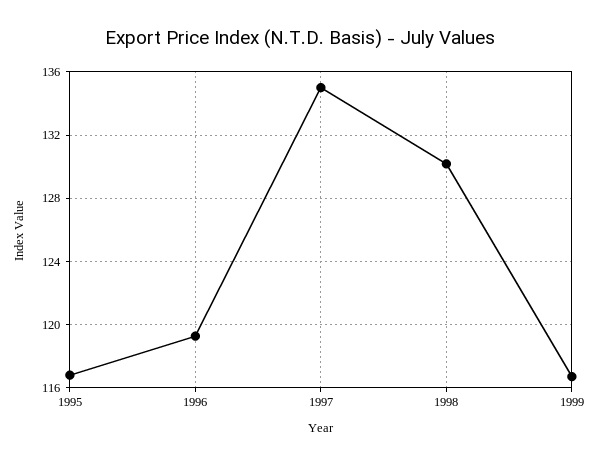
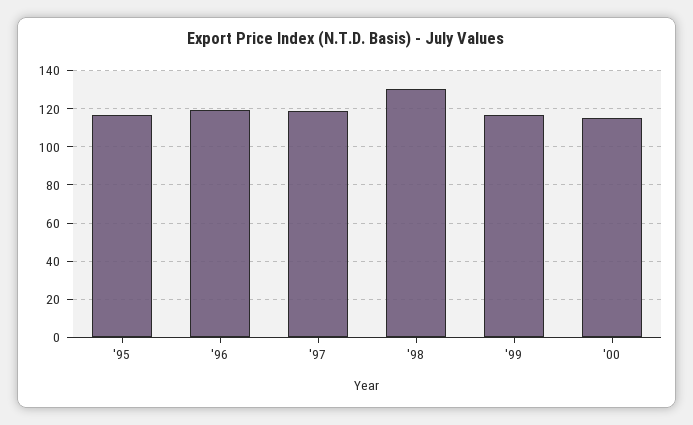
1997: 135 -> 120
'00: none -> 115

